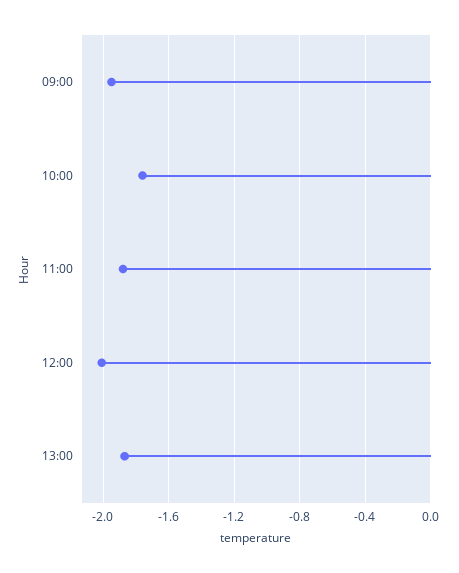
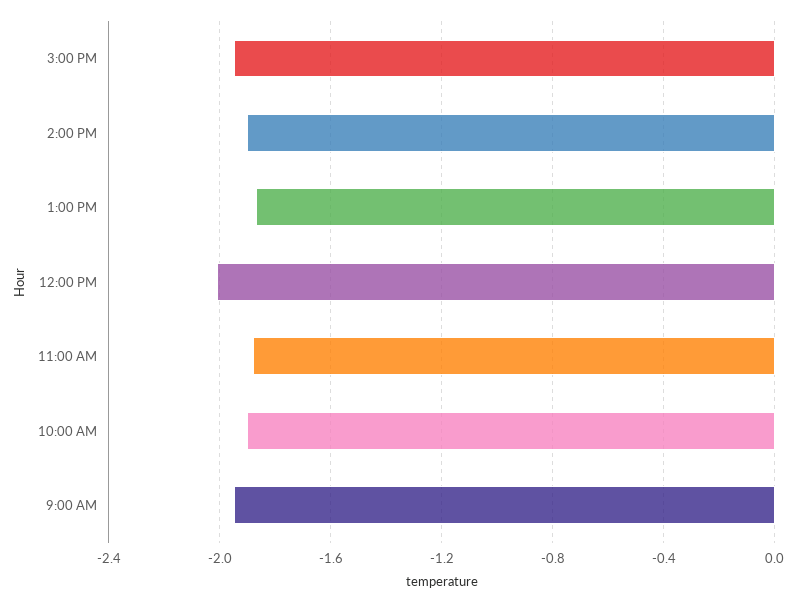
10:00: -1.75 -> -1.9
3:00 PM: none -> -1.95
2:00 PM: none -> -1.9

